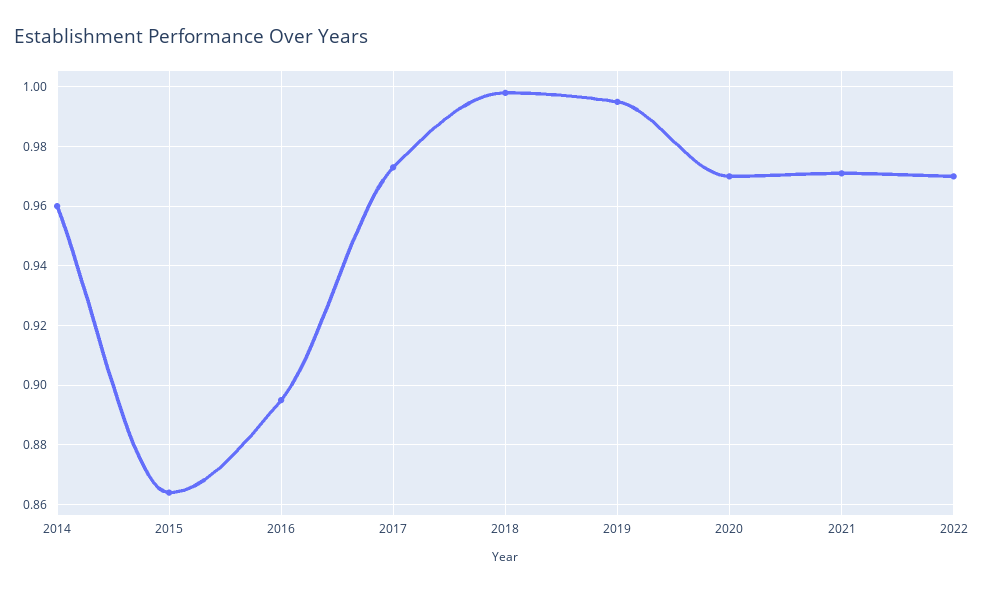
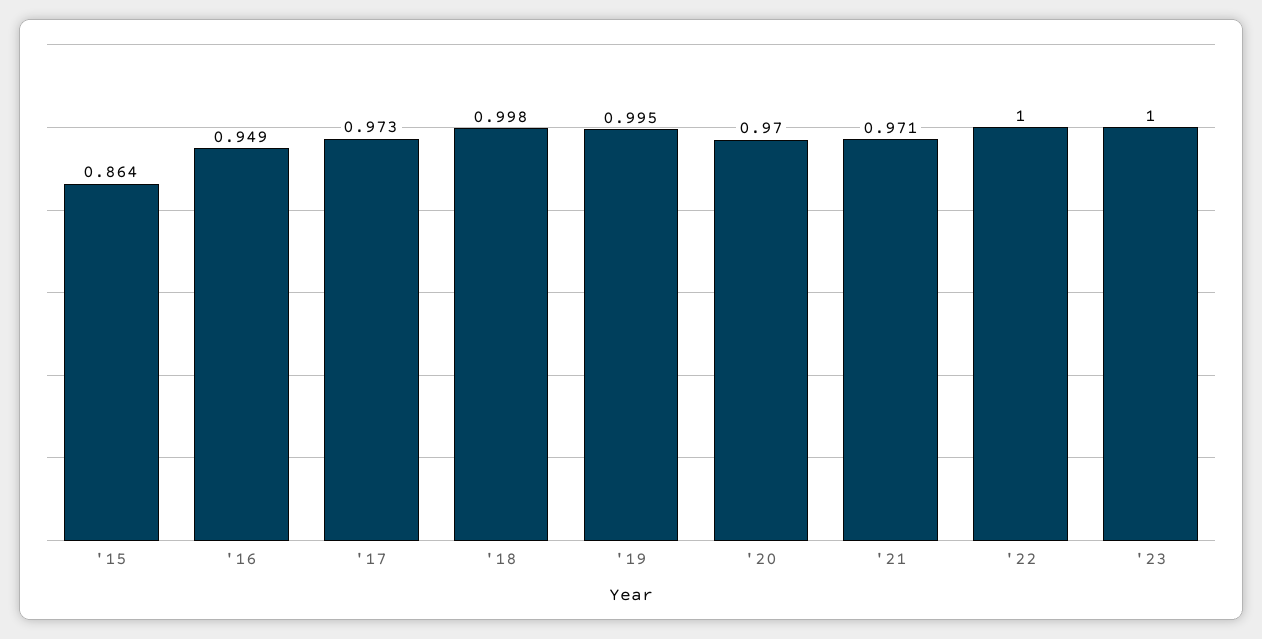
2014: 0.96 -> none
2016: 0.895 -> 0.949
2022: 0.97 -> 1
'23: none -> 1

